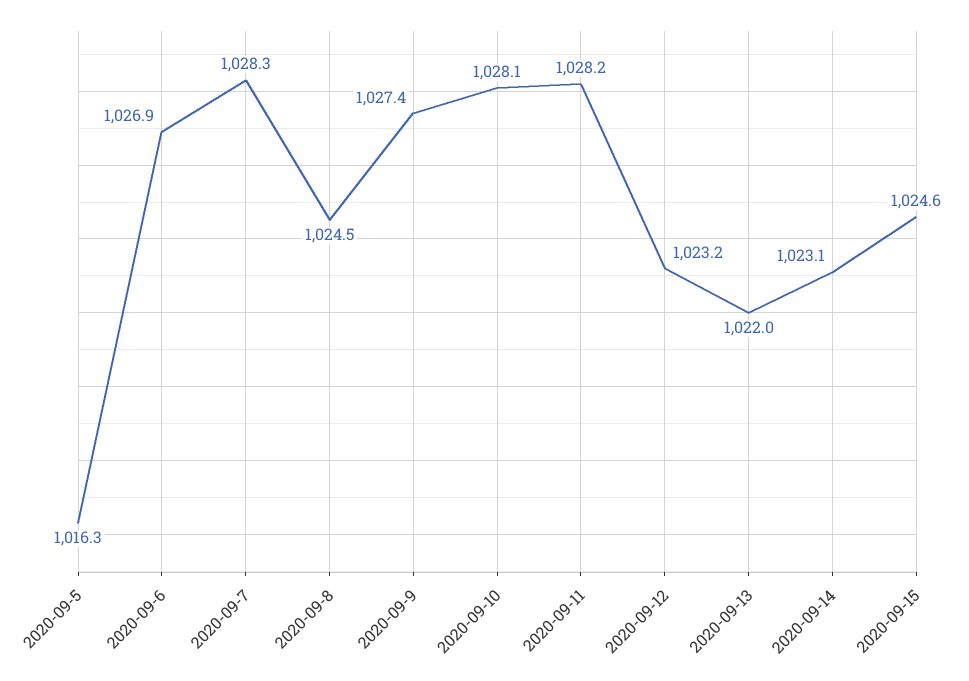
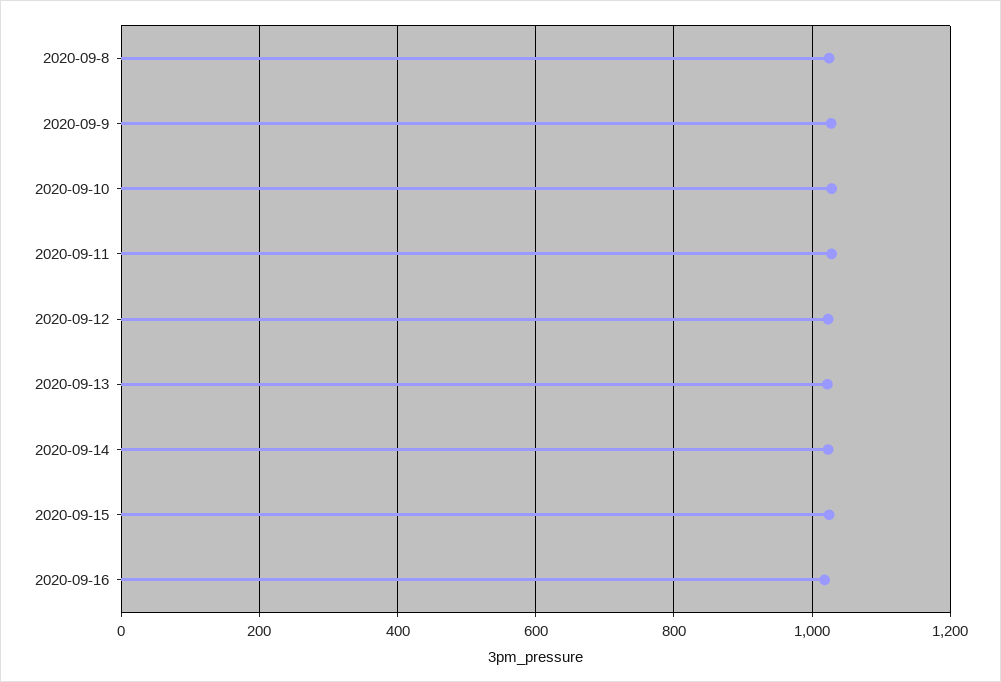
2020-09-5: 1016.3 -> none
2020-09-6: 1026.9 -> none
2020-09-7: 1028.3 -> none
2020-09-16: none -> 1020

